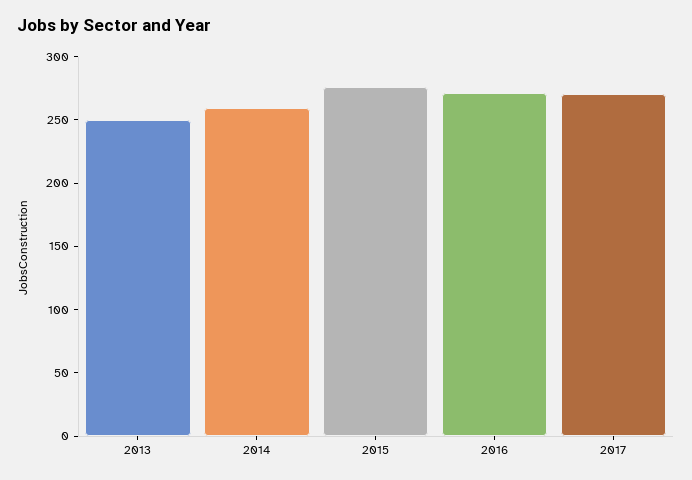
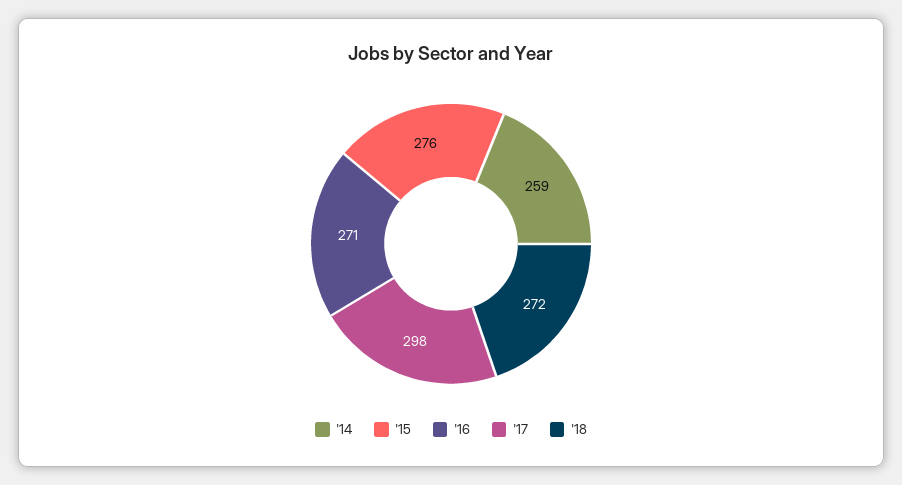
2013: 250 -> none
2017: 270 -> 298
'18: none -> 272

